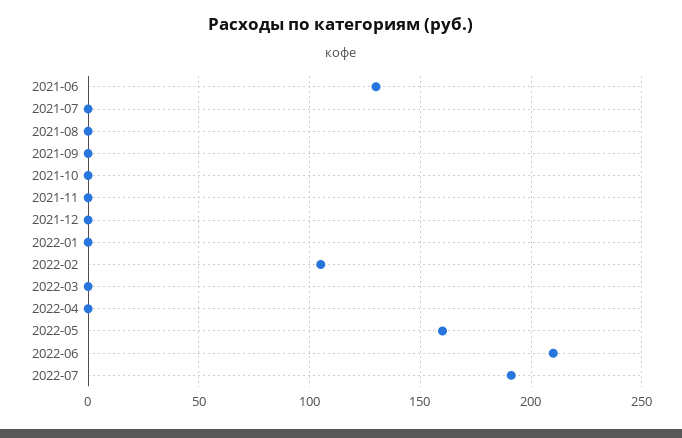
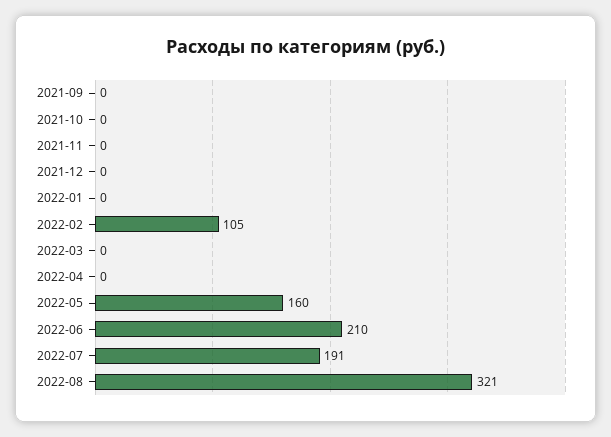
2021-06: 130 -> none
2021-07: 0 -> none
2021-08: 0 -> none
2022-08: none -> 321

